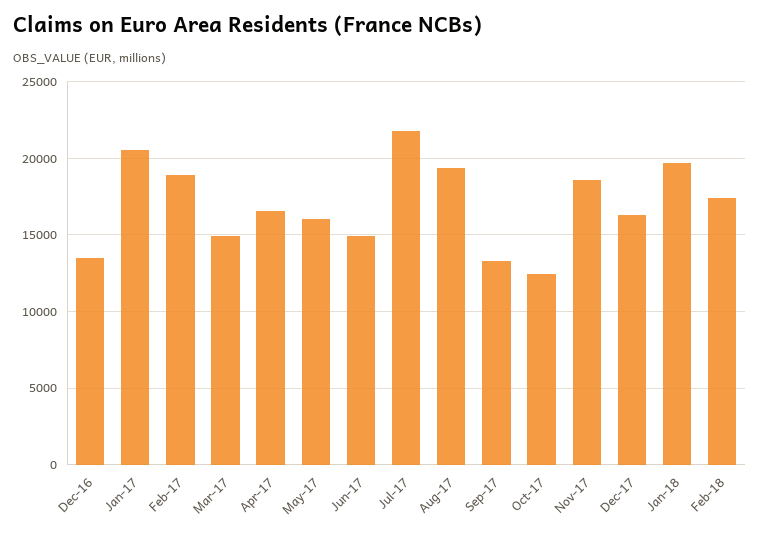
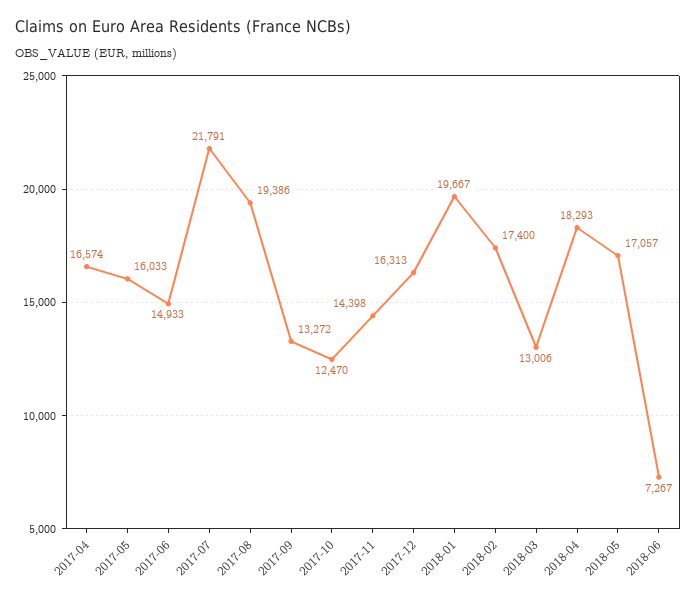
Dec-16: 13500 -> none
Jan-17: 20500 -> none
Feb-17: 19000 -> none
Mar-17: 15000 -> none
Nov-17: 18500 -> 14398
2018-03: none -> 13006
2018-04: none -> 18293
2018-05: none -> 17057
2018-06: none -> 7267

